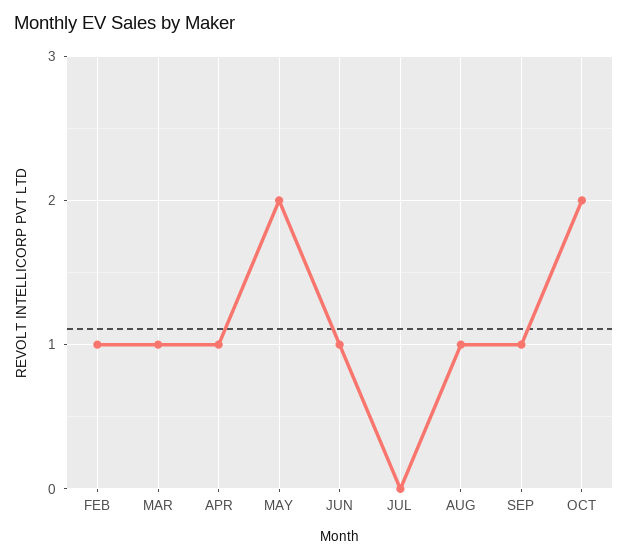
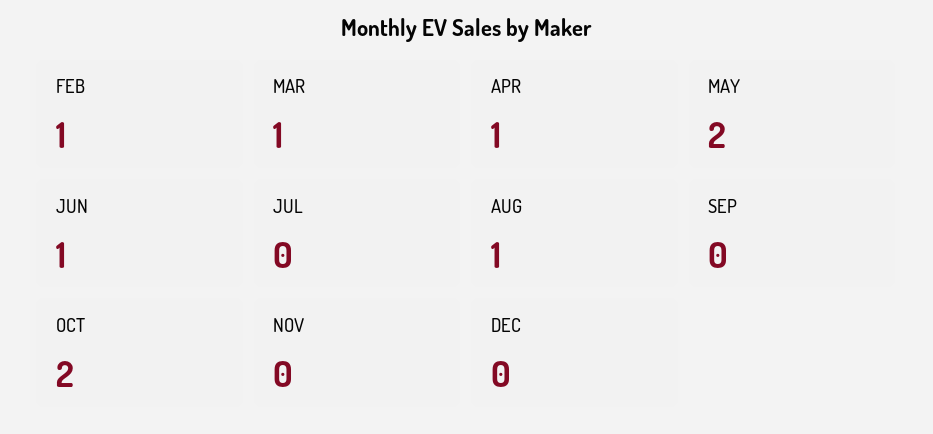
SEP: 1 -> 0
NOV: none -> 0
DEC: none -> 0

